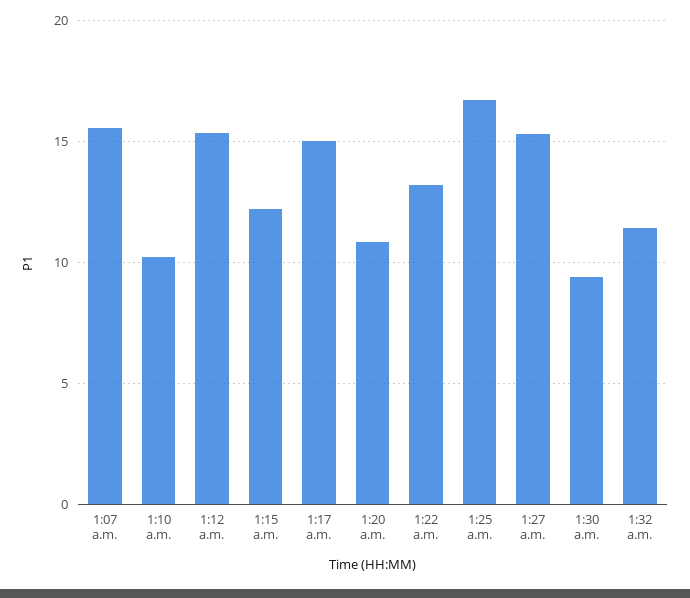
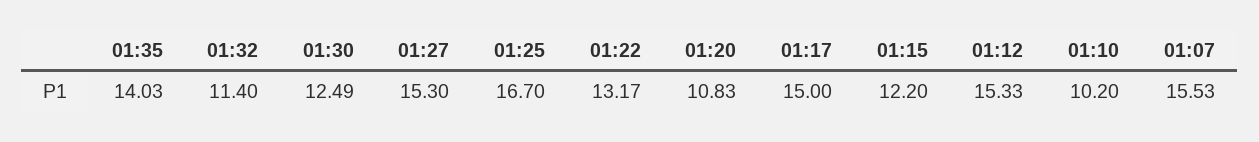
1:30 a.m.: 9.5 -> 12.49
01:35: none -> 14.03

